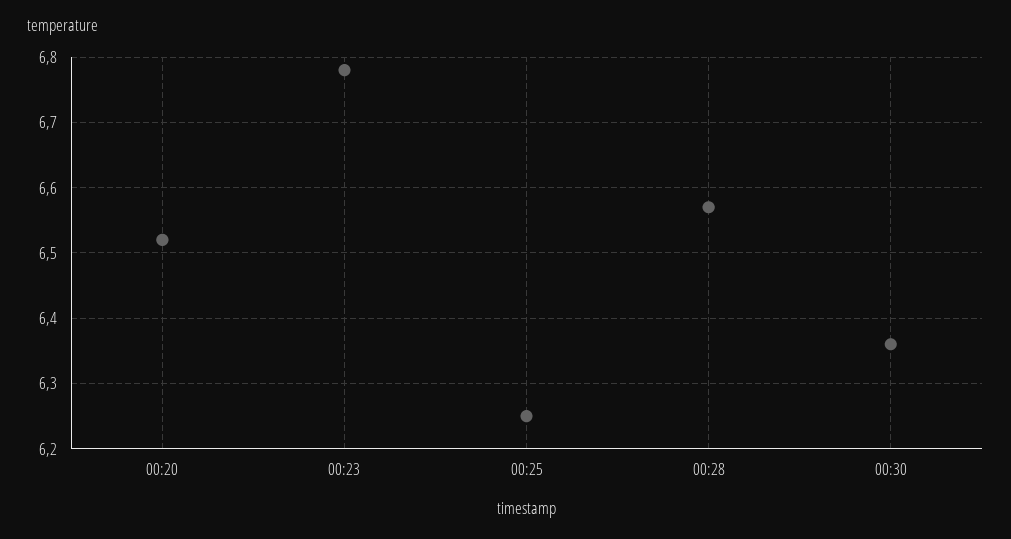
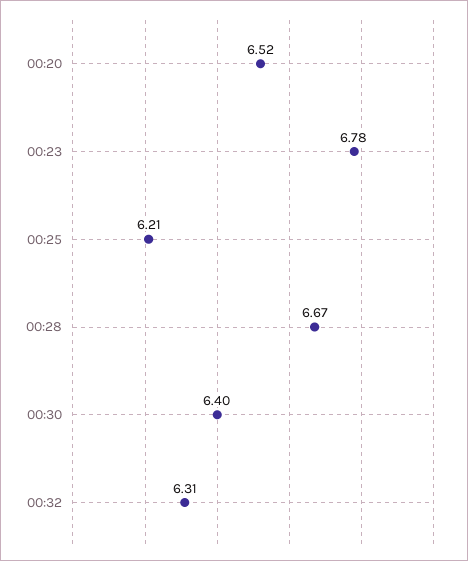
00:25: 6.25 -> 6.21
00:28: 6.57 -> 6.67
00:30: 6.36 -> 6.4
00:32: none -> 6.31

